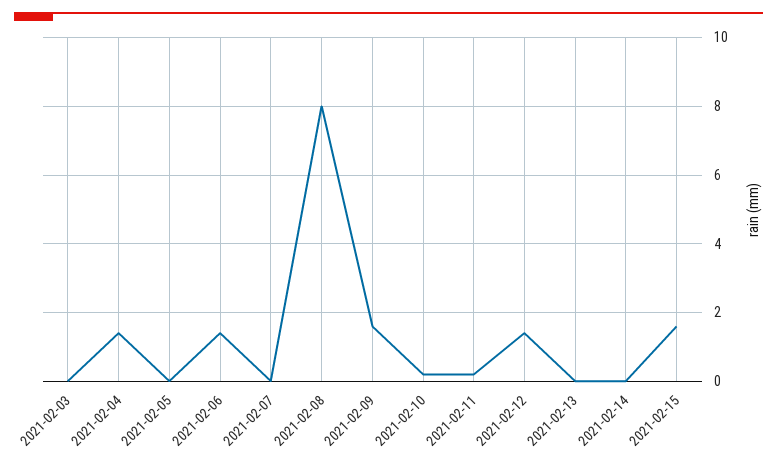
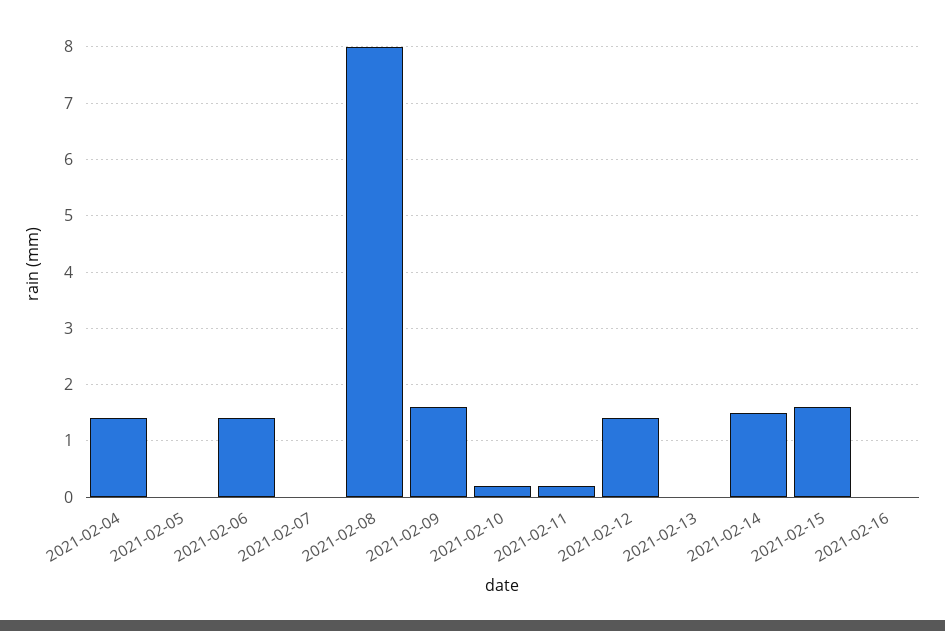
2021-02-03: 0 -> none
2021-02-14: 0 -> 1.5
2021-02-16: none -> 0

